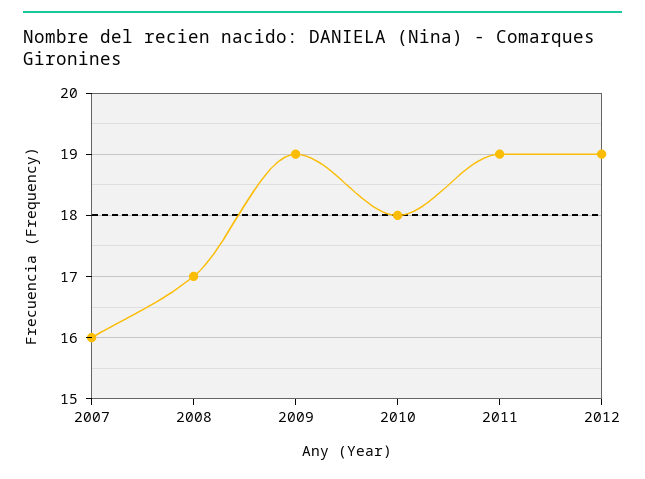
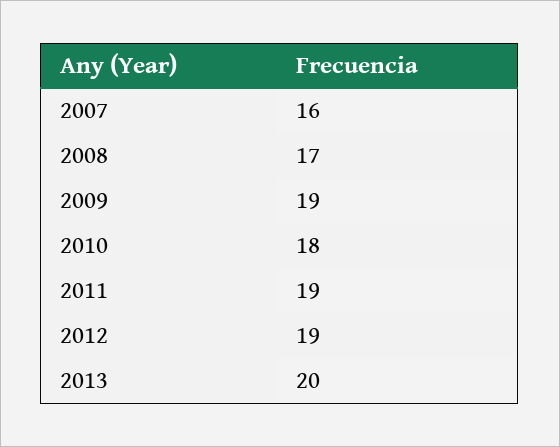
2013: none -> 20

